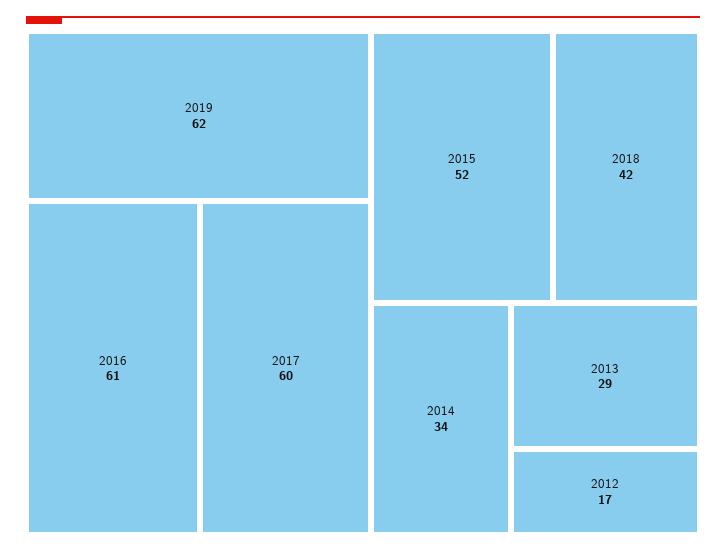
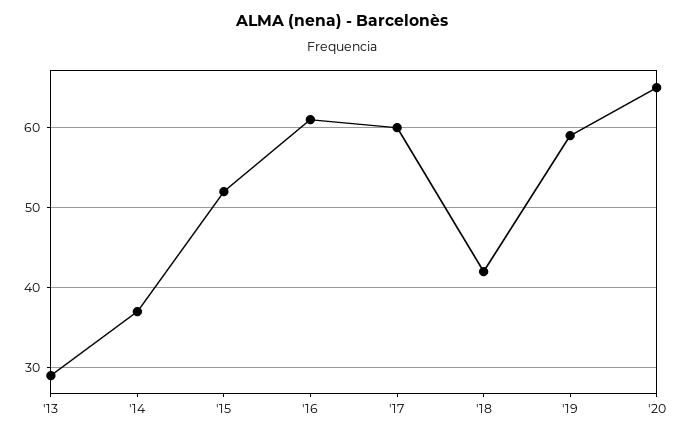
2019: 62 -> 59
2014: 34 -> 37
2012: 17 -> none
'20: none -> 65

